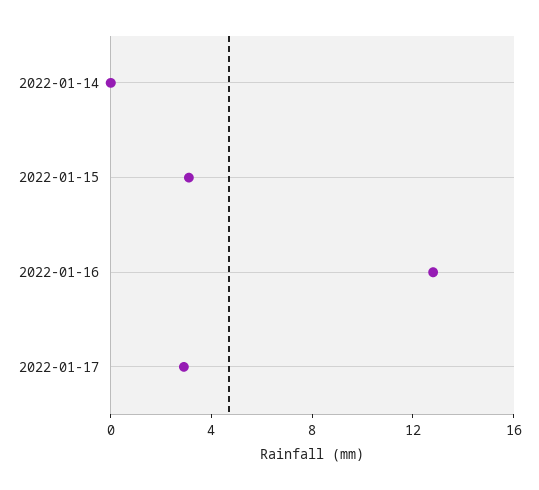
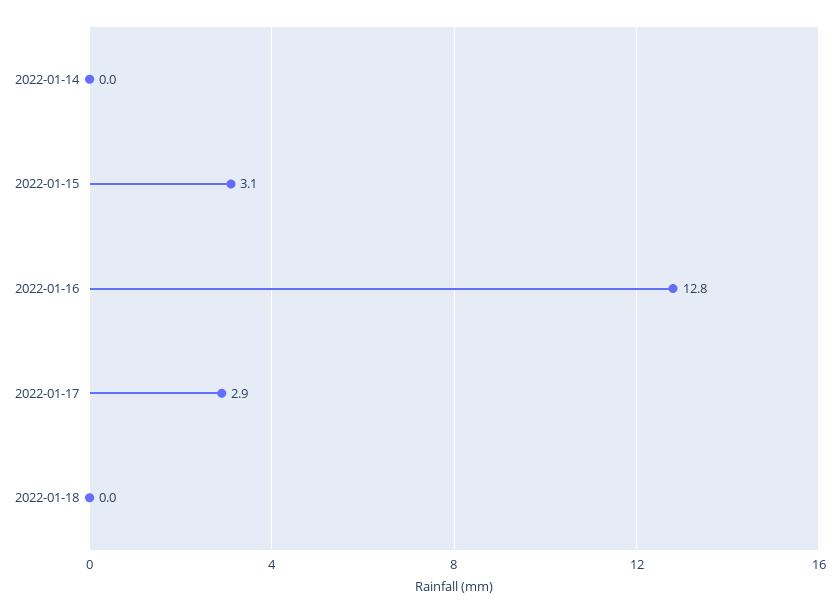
2022-01-18: none -> 0

